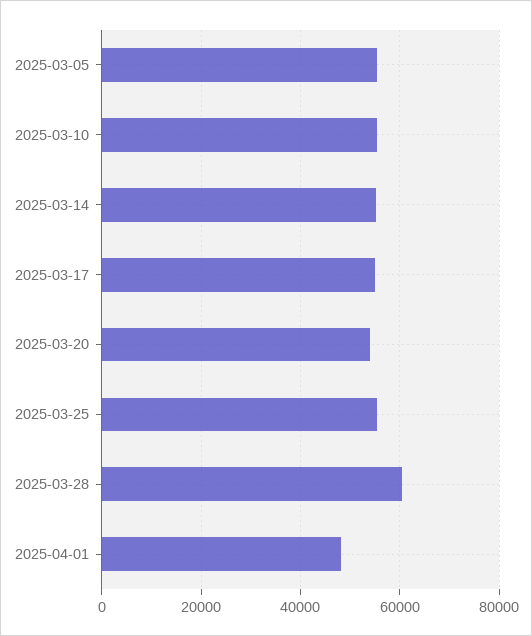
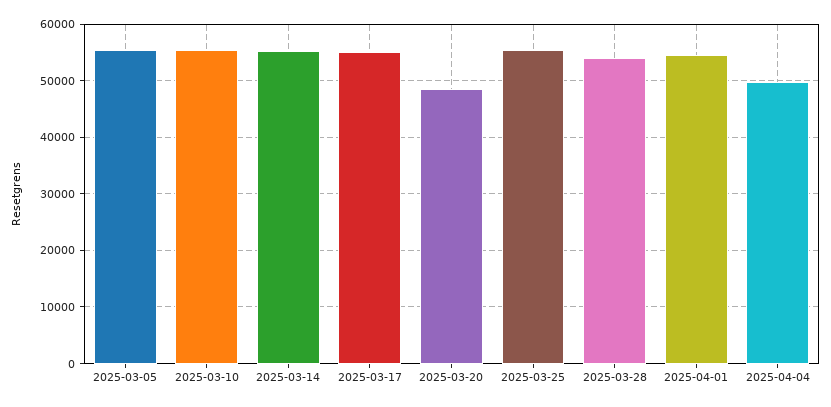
2025-03-20: 54000 -> 48000
2025-03-28: 60000 -> 54000
2025-04-01: 48000 -> 54000
2025-04-04: none -> 50000

